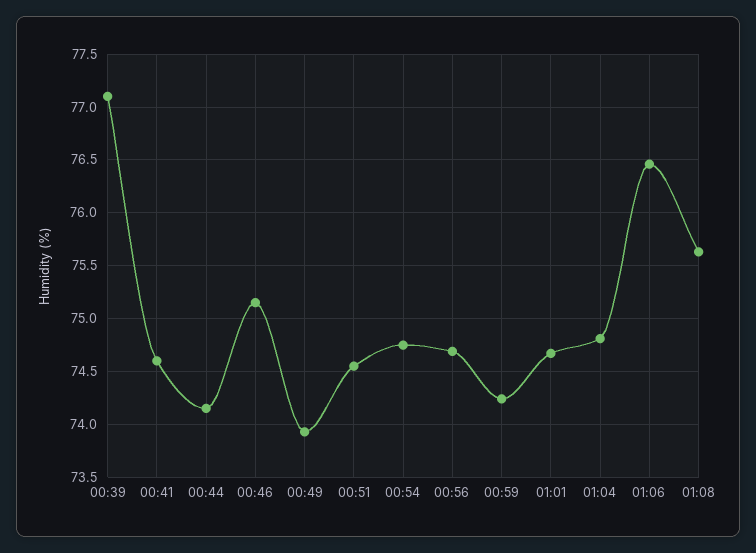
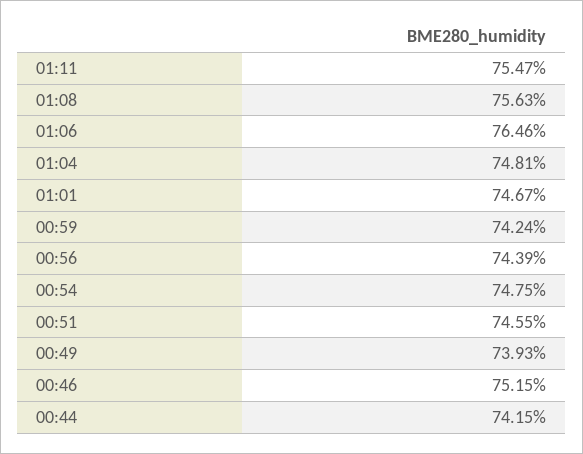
00:39: 77.1 -> none
00:41: 74.6 -> none
00:56: 74.7 -> 74.39
01:11: none -> 75.47

